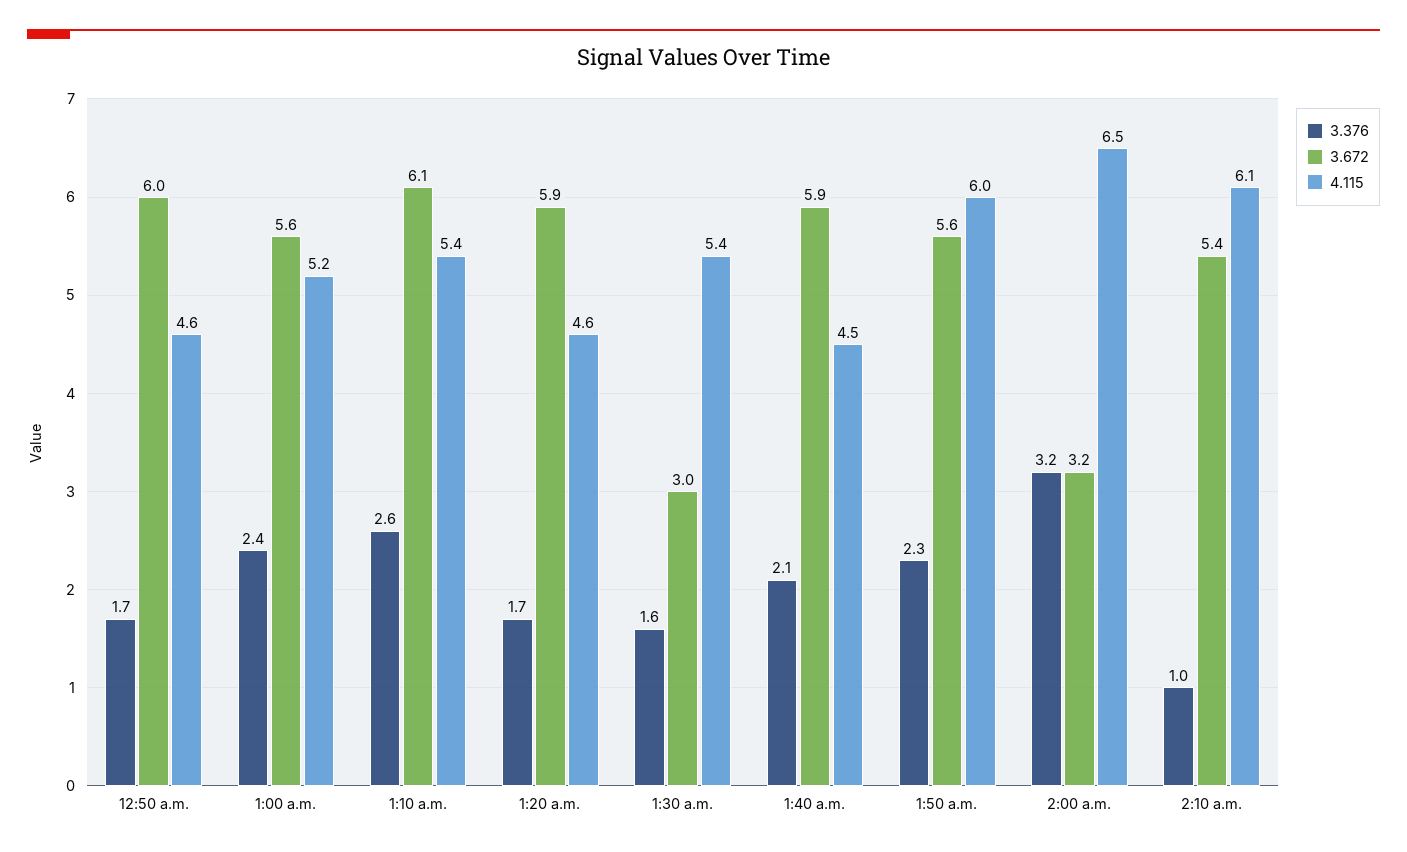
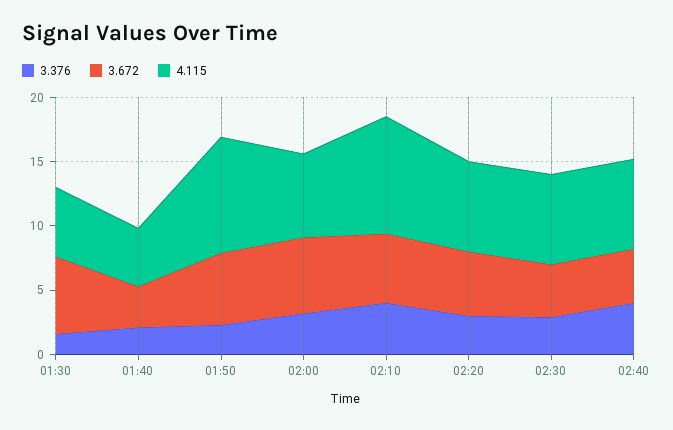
3.376, 12:50 a.m.: 1.7 -> none
3.672, 12:50 a.m.: 6 -> none
4.115, 12:50 a.m.: 4.6 -> none
3.376, 1:00 a.m.: 2.4 -> none
3.672, 1:00 a.m.: 5.6 -> none
4.115, 1:00 a.m.: 5.2 -> none
3.376, 1:10 a.m.: 2.6 -> none
3.672, 1:10 a.m.: 6.1 -> none
4.115, 1:10 a.m.: 5.4 -> none
3.376, 1:20 a.m.: 1.7 -> none
3.672, 1:20 a.m.: 5.9 -> none
4.115, 1:20 a.m.: 4.6 -> none
3.672, 1:30 a.m.: 3 -> 6
3.672, 1:40 a.m.: 5.9 -> 3
4.115, 1:50 a.m.: 6 -> 9
3.672, 2:00 a.m.: 3.2 -> 6
3.376, 2:10 a.m.: 1 -> 4
4.115, 2:10 a.m.: 6.1 -> 9
3.376, 02:20: none -> 3
3.672, 02:20: none -> 5
4.115, 02:20: none -> 7
3.376, 02:30: none -> 3
3.672, 02:30: none -> 4
4.115, 02:30: none -> 7
3.376, 02:40: none -> 4
3.672, 02:40: none -> 4
4.115, 02:40: none -> 7

